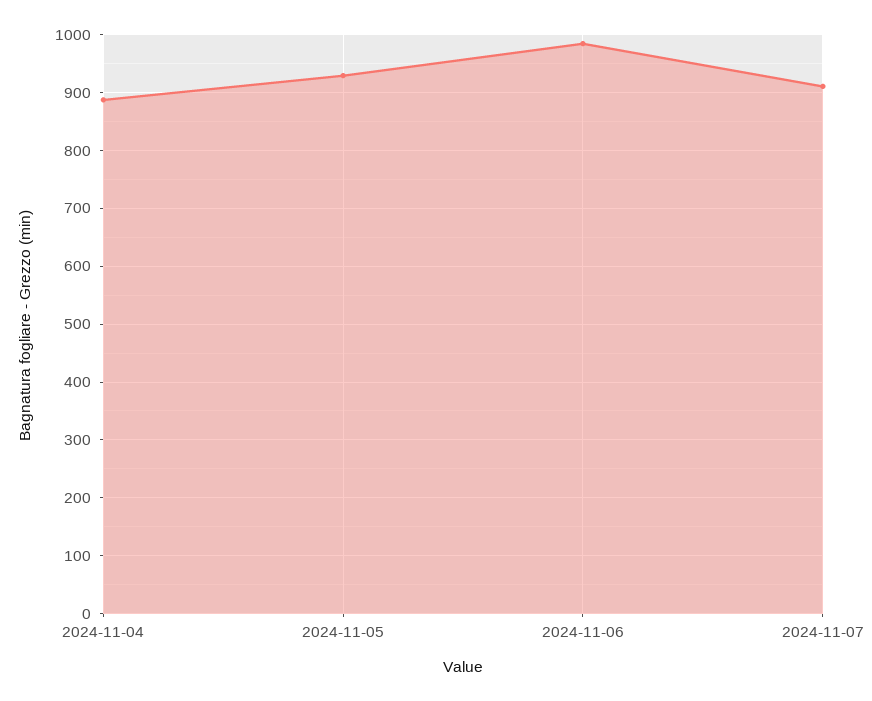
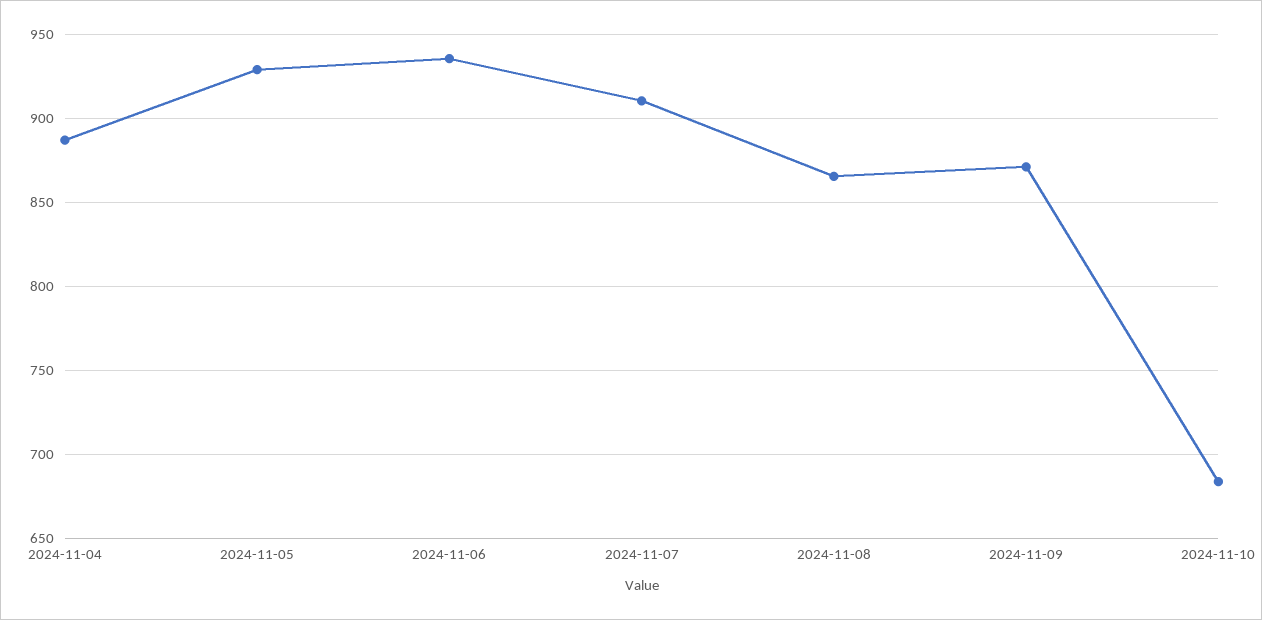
2024-11-06: 980 -> 935
2024-11-08: none -> 865
2024-11-09: none -> 870
2024-11-10: none -> 685

